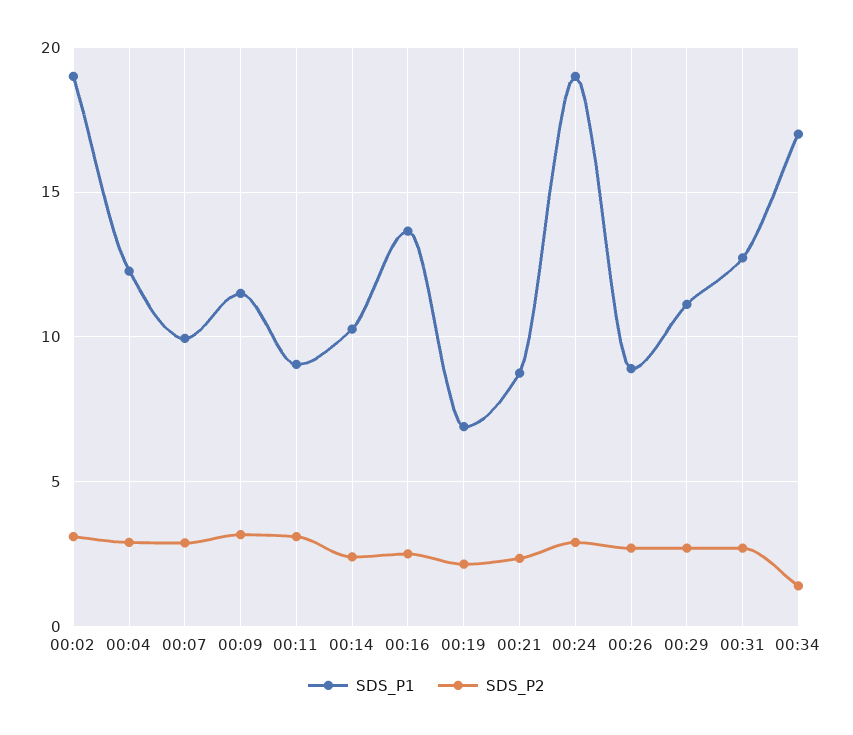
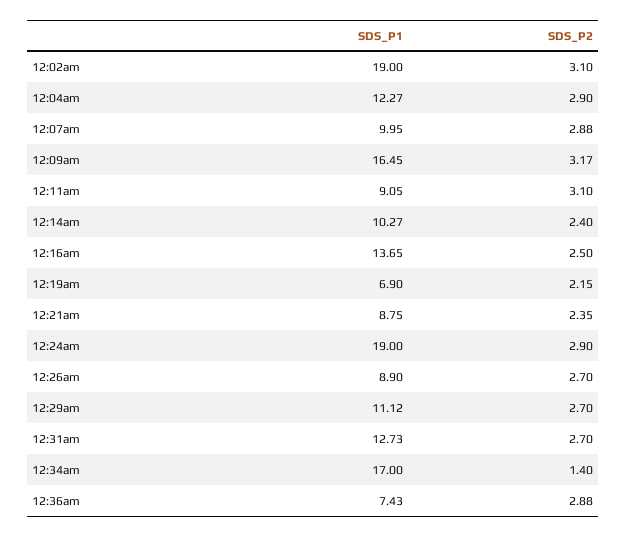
SDS_P1, 00:09: 11.5 -> 16.45
SDS_P1, 12:36am: none -> 7.43
SDS_P2, 12:36am: none -> 2.88

